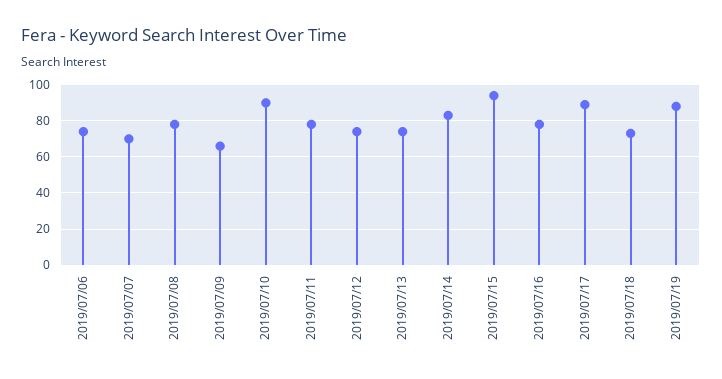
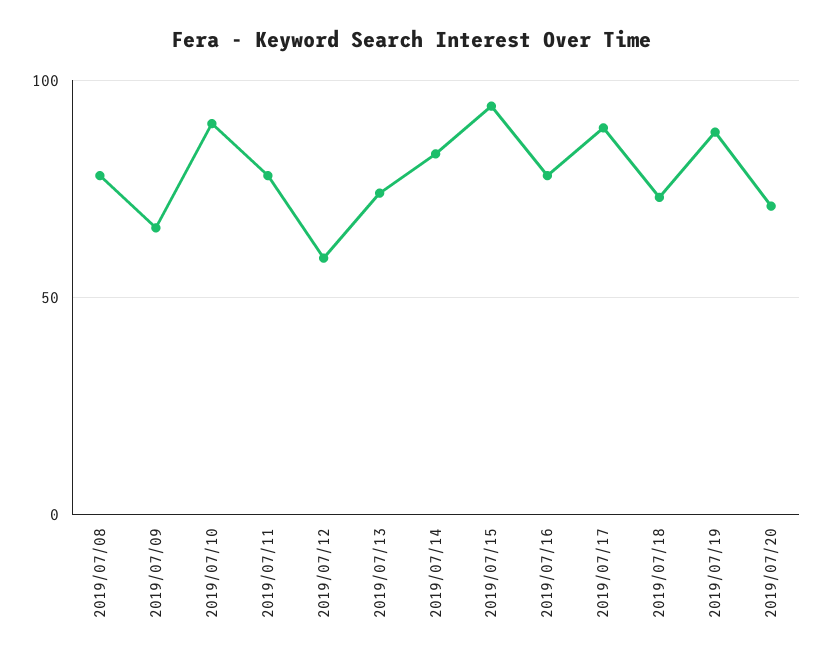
2019/07/06: 75 -> none
2019/07/07: 70 -> none
2019/07/12: 75 -> 60
2019/07/20: none -> 70

